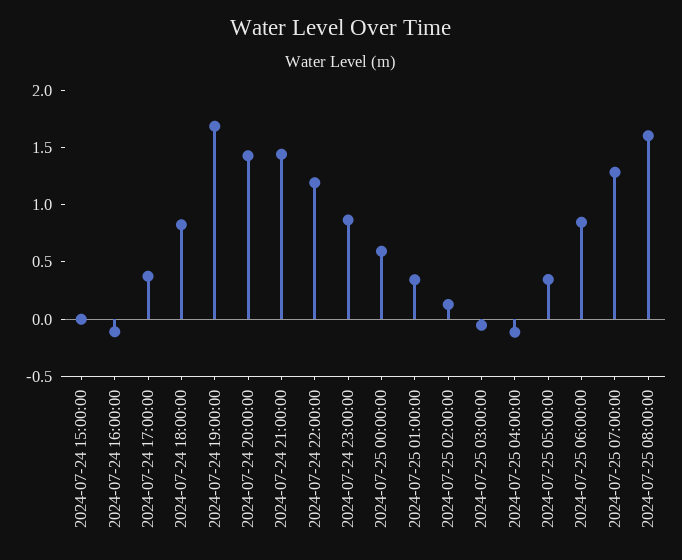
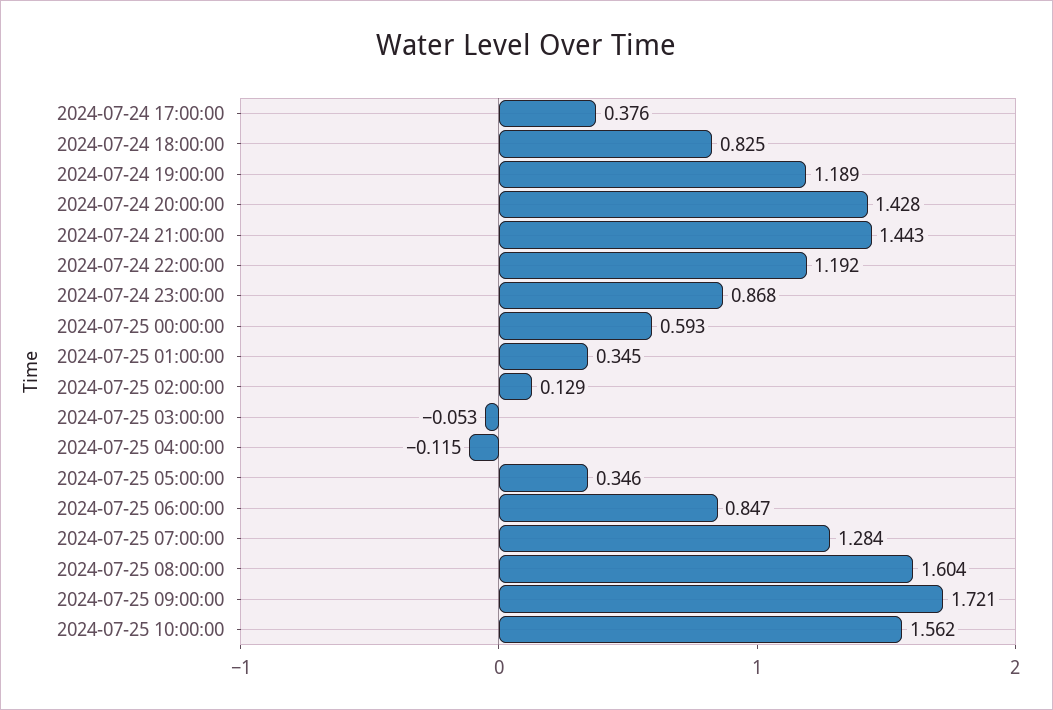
2024-07-24 15:00:00: 0 -> none
2024-07-24 16:00:00: -0.1 -> none
2024-07-24 19:00:00: 1.7 -> 1.189
2024-07-25 09:00:00: none -> 1.721
2024-07-25 10:00:00: none -> 1.562

